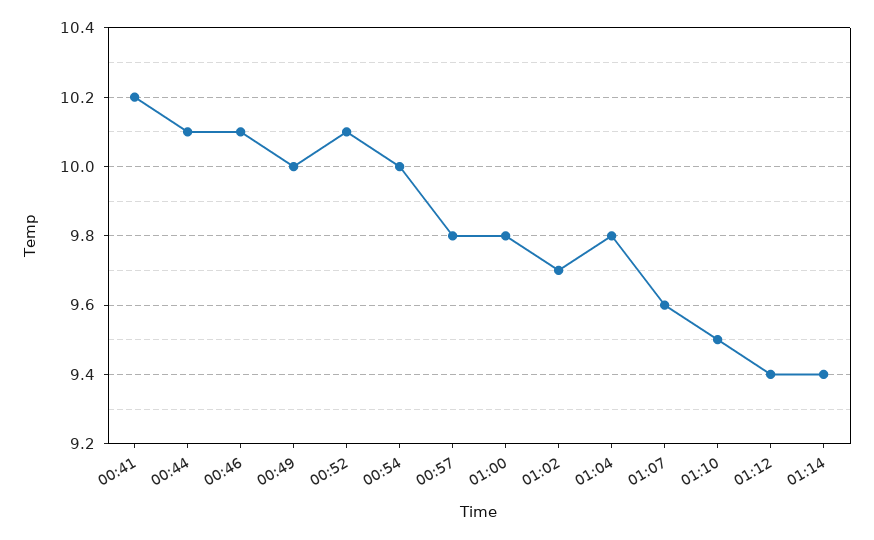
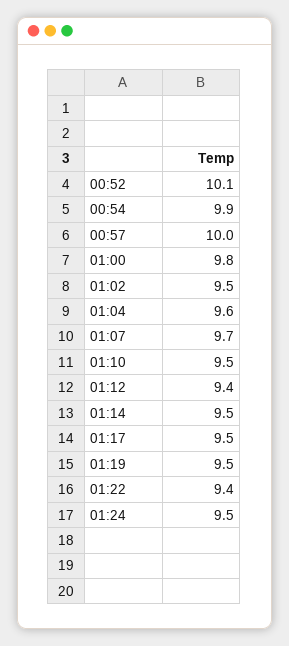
00:41: 10.2 -> none
00:44: 10.1 -> none
00:46: 10.1 -> none
00:49: 10 -> none
00:54: 10 -> 9.9
00:57: 9.8 -> 10
01:02: 9.7 -> 9.5
01:04: 9.8 -> 9.6
01:07: 9.6 -> 9.7
01:14: 9.4 -> 9.5
01:17: none -> 9.5
01:19: none -> 9.5
01:22: none -> 9.4
01:24: none -> 9.5

